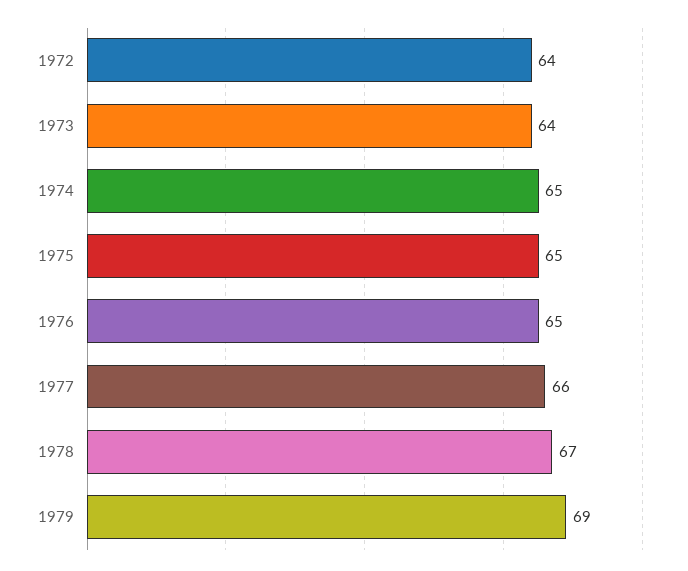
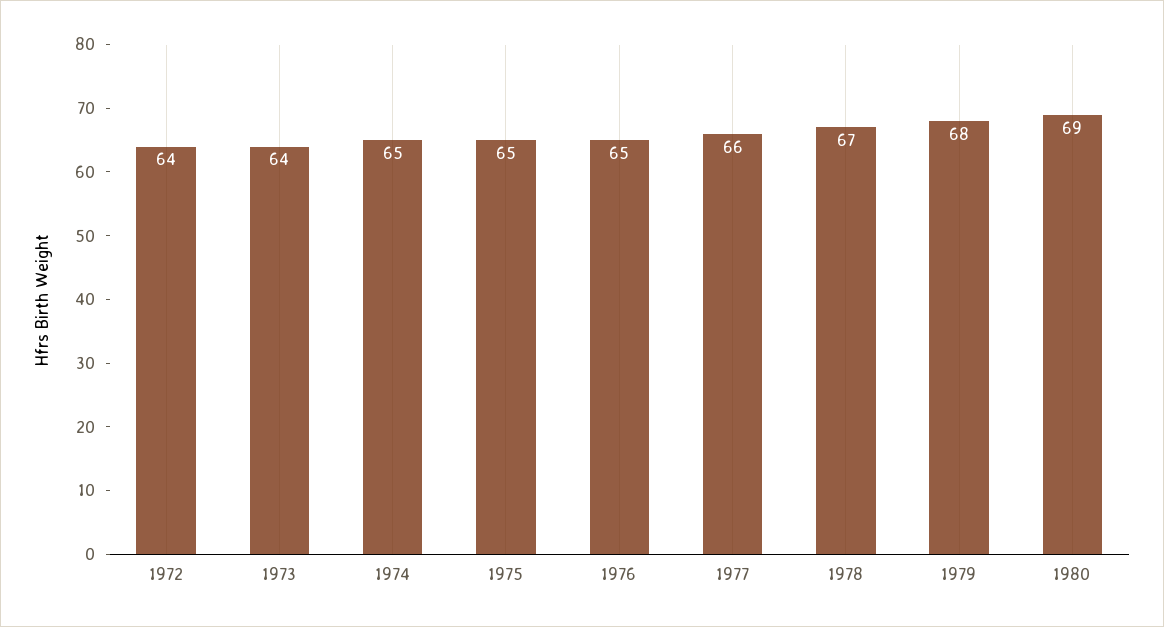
1979: 69 -> 68
1980: none -> 69

